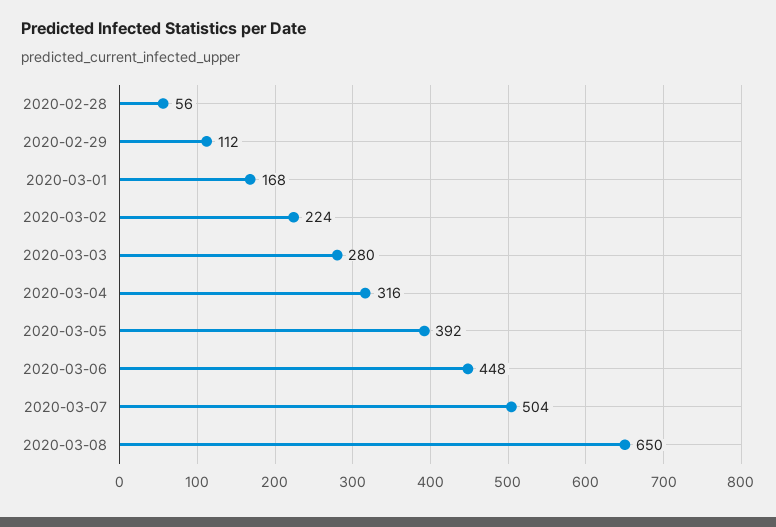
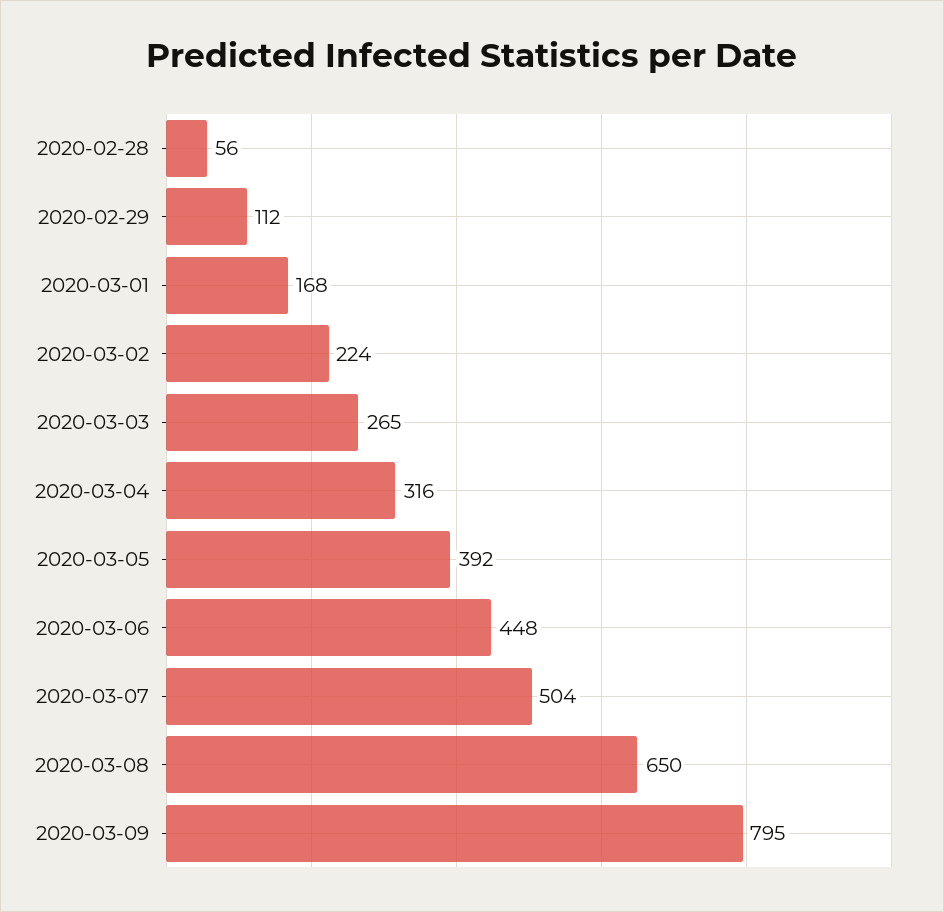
2020-03-03: 280 -> 265
2020-03-09: none -> 795

